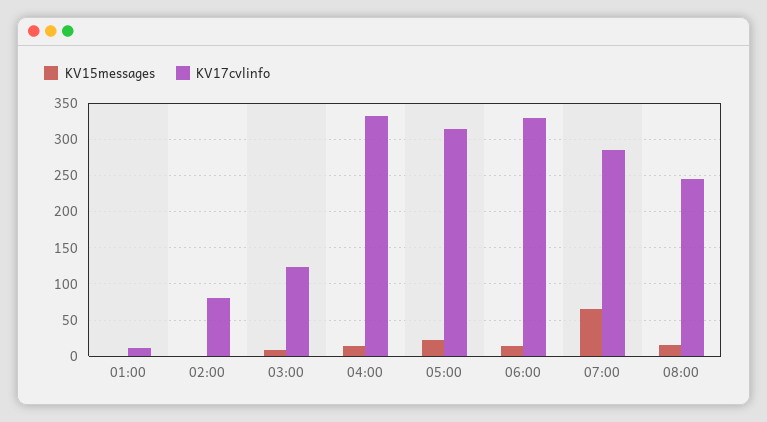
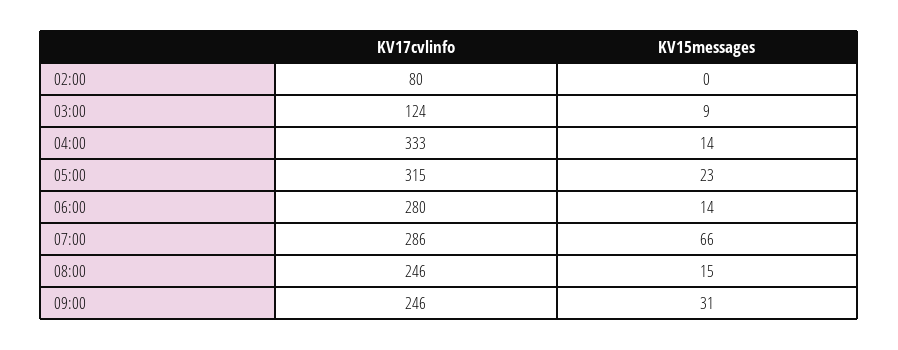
KV15messages, 01:00: 0 -> none
KV17cvlinfo, 01:00: 10 -> none
KV17cvlinfo, 06:00: 330 -> 280
KV17cvlinfo, 09:00: none -> 246
KV15messages, 09:00: none -> 31

